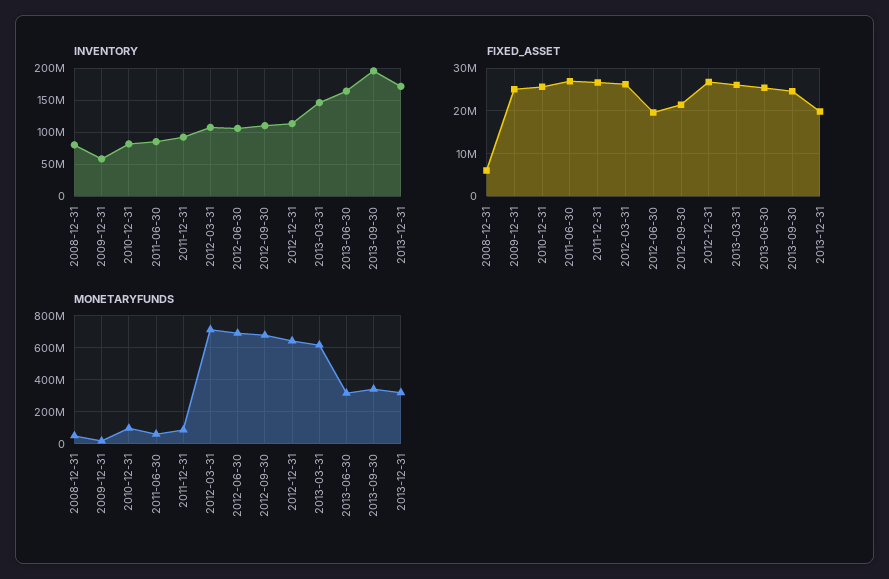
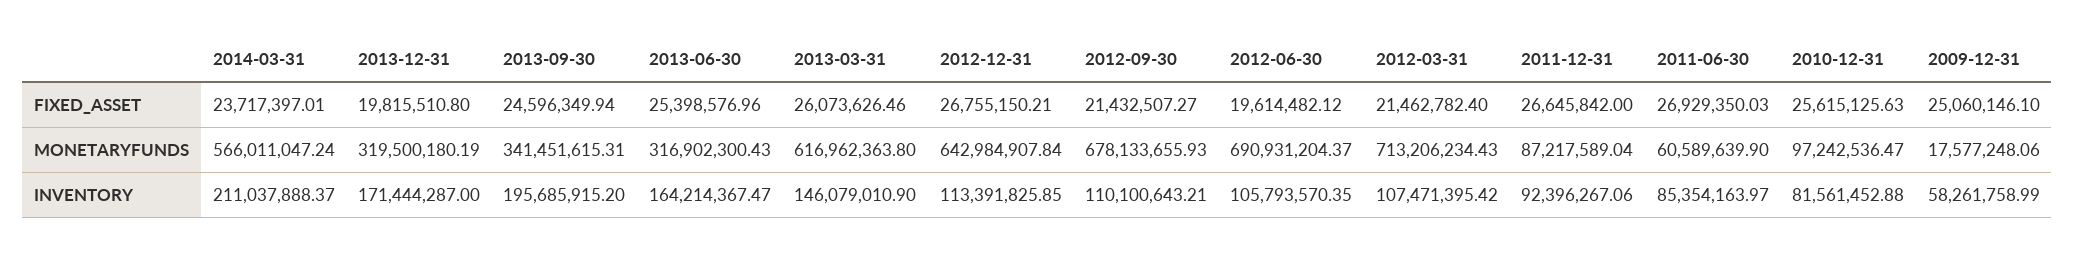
INVENTORY, 2008-12-31: 80000000 -> none
FIXED_ASSET, 2008-12-31: 6000000 -> none
FIXED_ASSET, 2012-03-31: 26000000 -> 21462782.4
MONETARYFUNDS, 2008-12-31: 50000000 -> none
FIXED_ASSET, 2014-03-31: none -> 23717397.01
MONETARYFUNDS, 2014-03-31: none -> 566011047.24
INVENTORY, 2014-03-31: none -> 211037888.37

